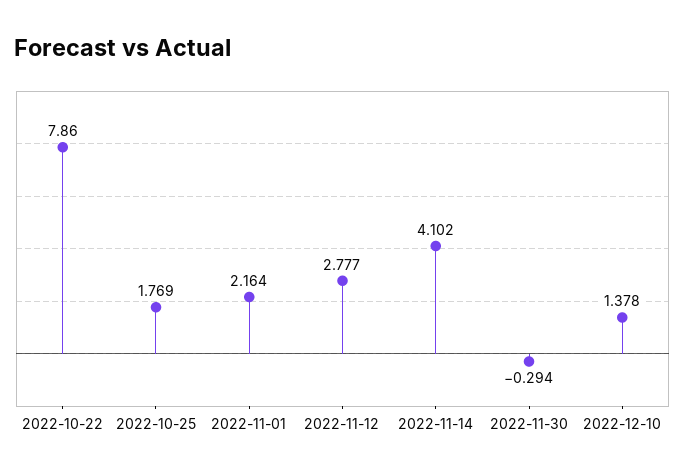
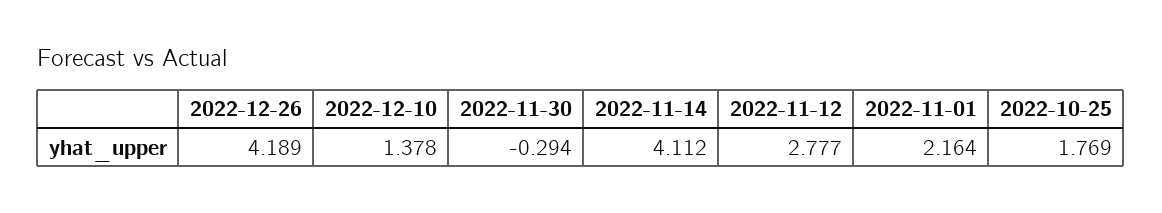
2022-10-22: 7.86 -> none
2022-11-14: 4.102 -> 4.112
2022-12-26: none -> 4.189

